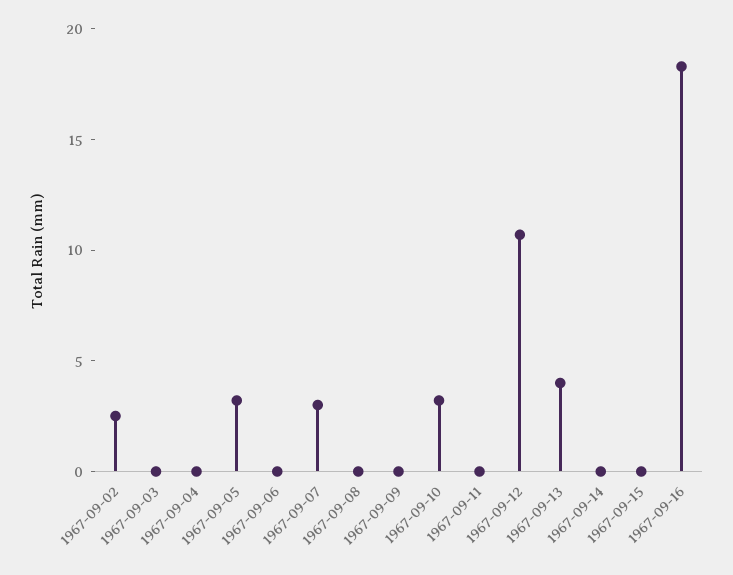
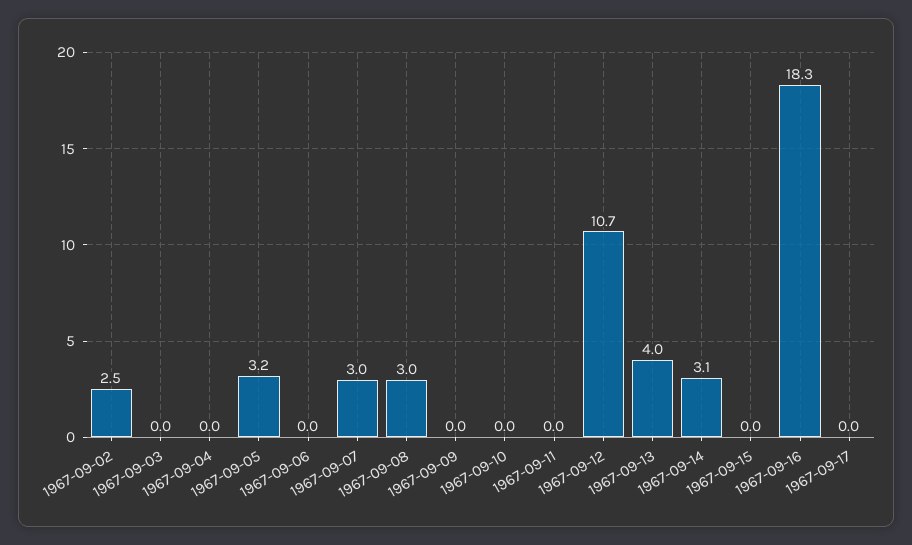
1967-09-08: 0 -> 3
1967-09-10: 3 -> 0
1967-09-14: 0 -> 3.1
1967-09-17: none -> 0

